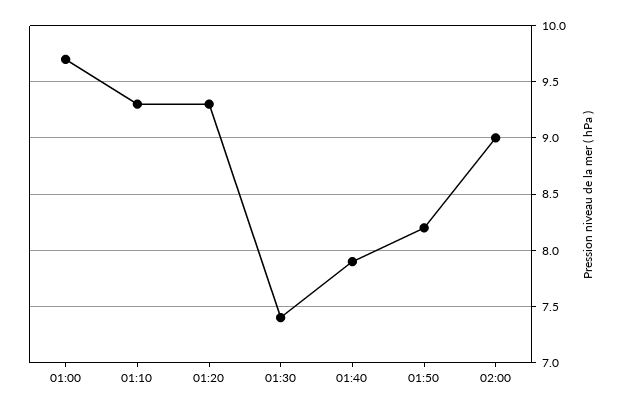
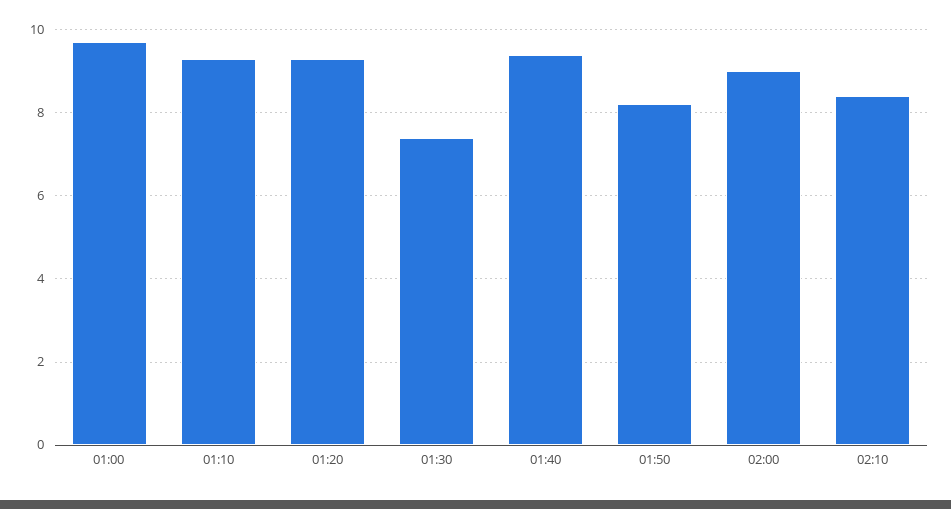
01:40: 7.9 -> 9.5
02:10: none -> 8.5

